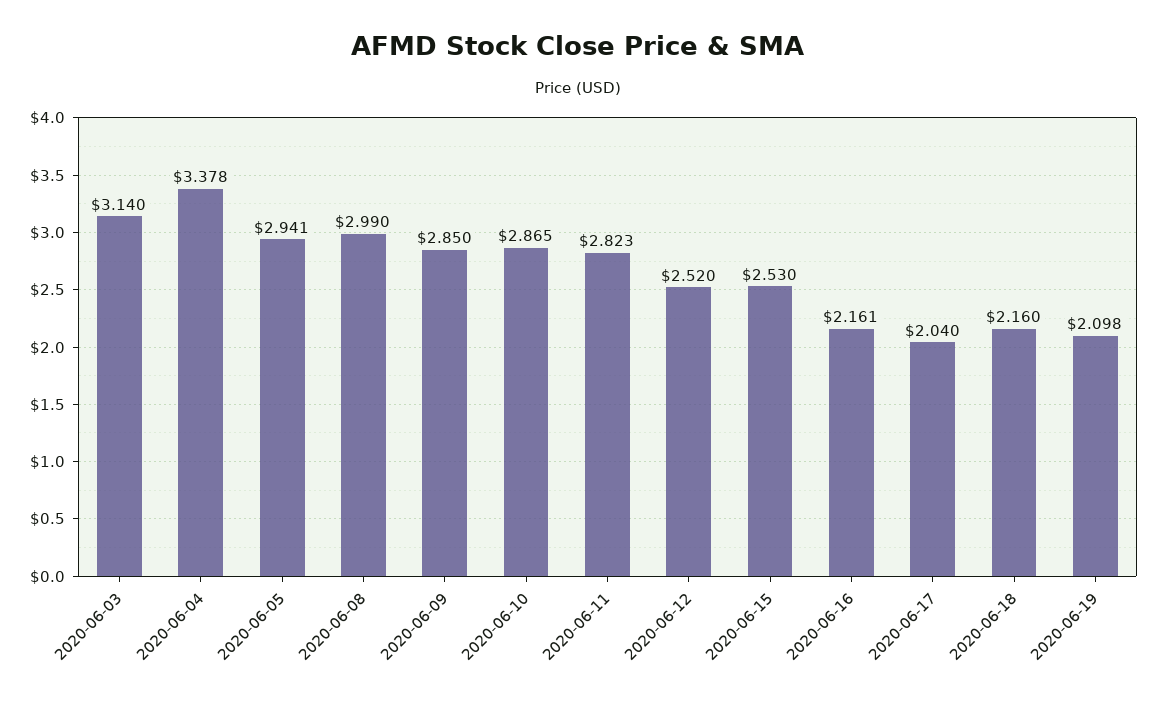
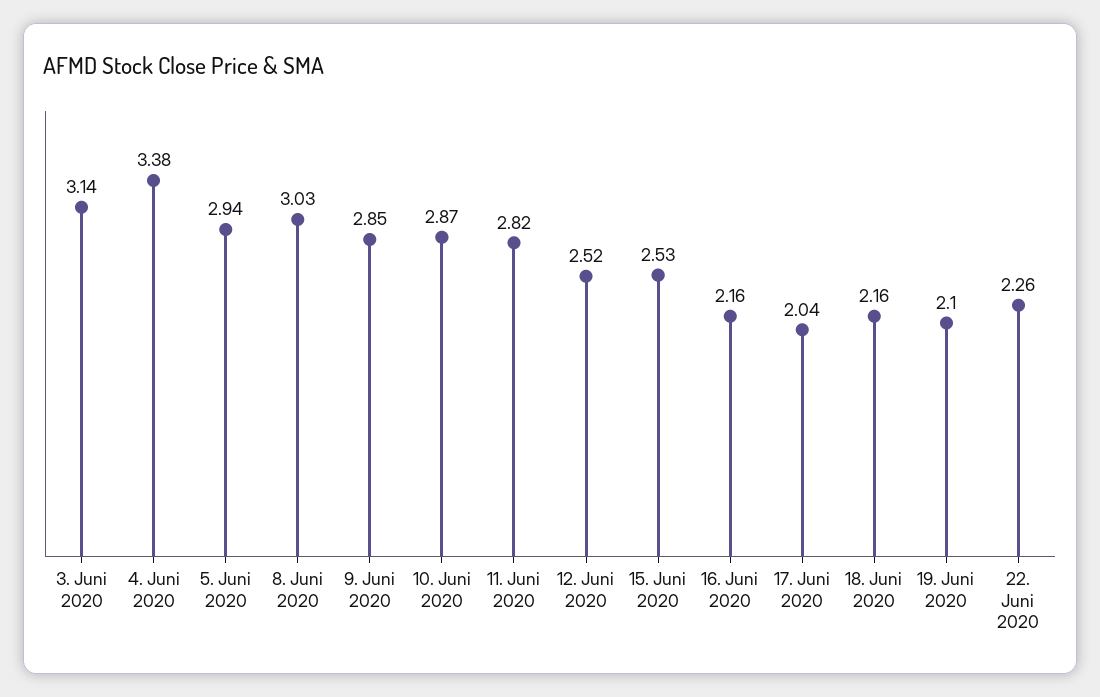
2020-06-08: 2.99 -> 3.03
22. Juni 2020: none -> 2.26

